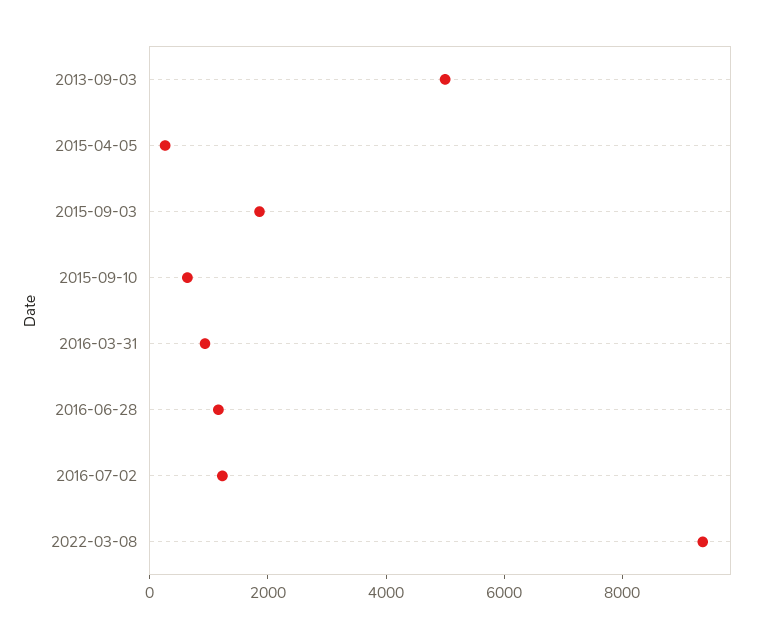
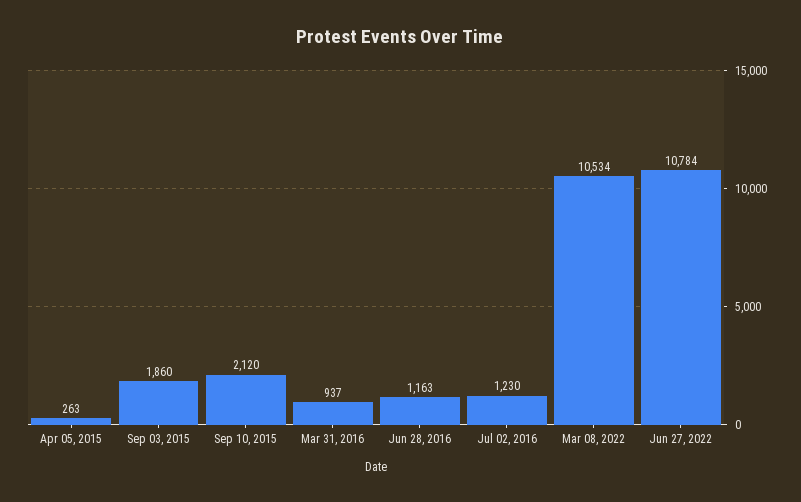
2013-09-03: 5000 -> none
2015-09-10: 500 -> 2120
2022-03-08: 9500 -> 10534
Jun 27, 2022: none -> 10784

